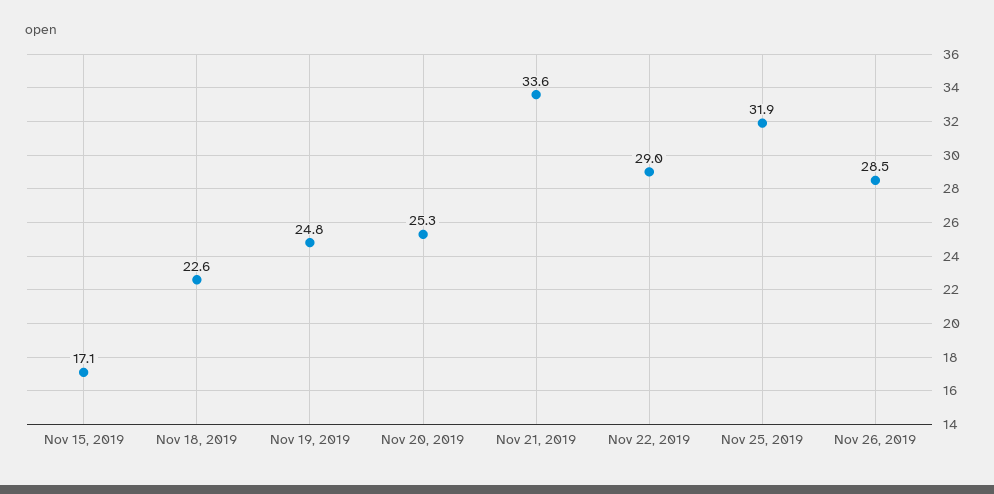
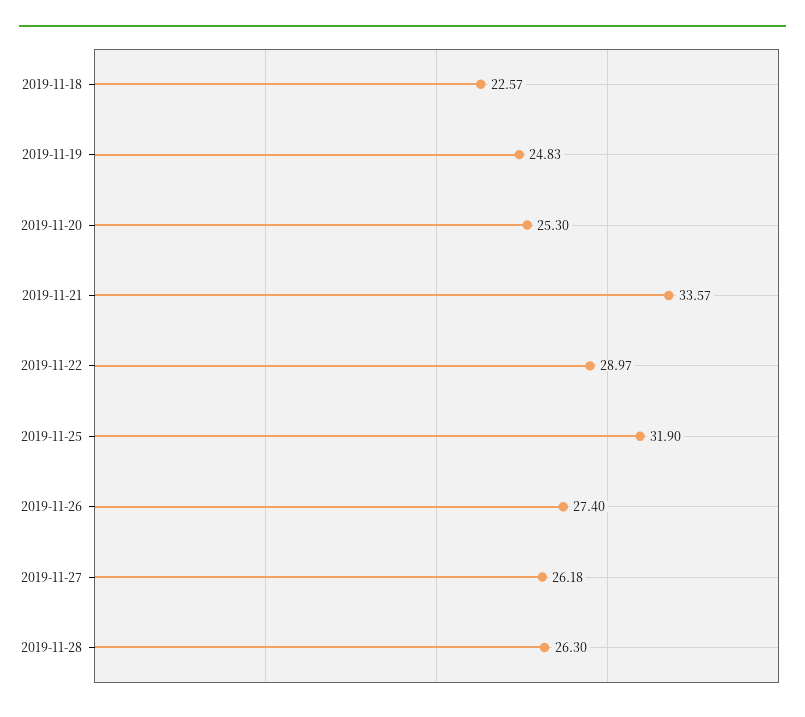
Nov 15, 2019: 17.1 -> none
Nov 26, 2019: 28.5 -> 27.4
2019-11-27: none -> 26.18
2019-11-28: none -> 26.3

